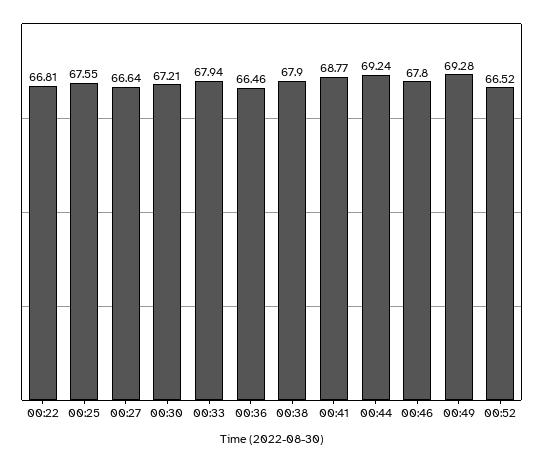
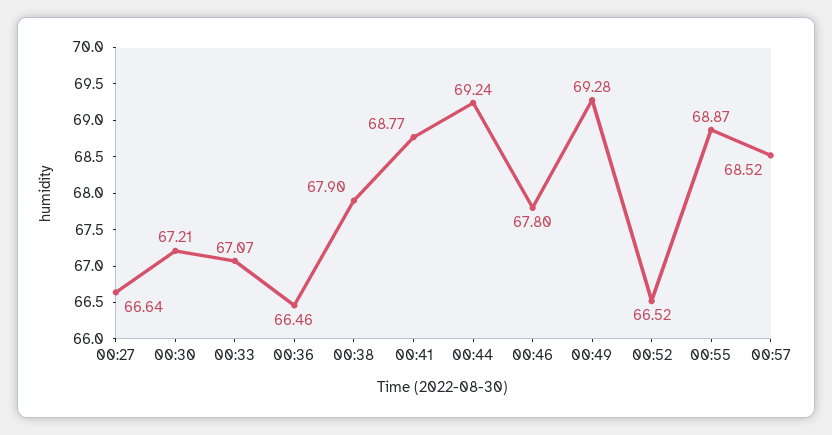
00:22: 66.81 -> none
00:25: 67.55 -> none
00:33: 67.94 -> 67.07
00:55: none -> 68.87
00:57: none -> 68.52

